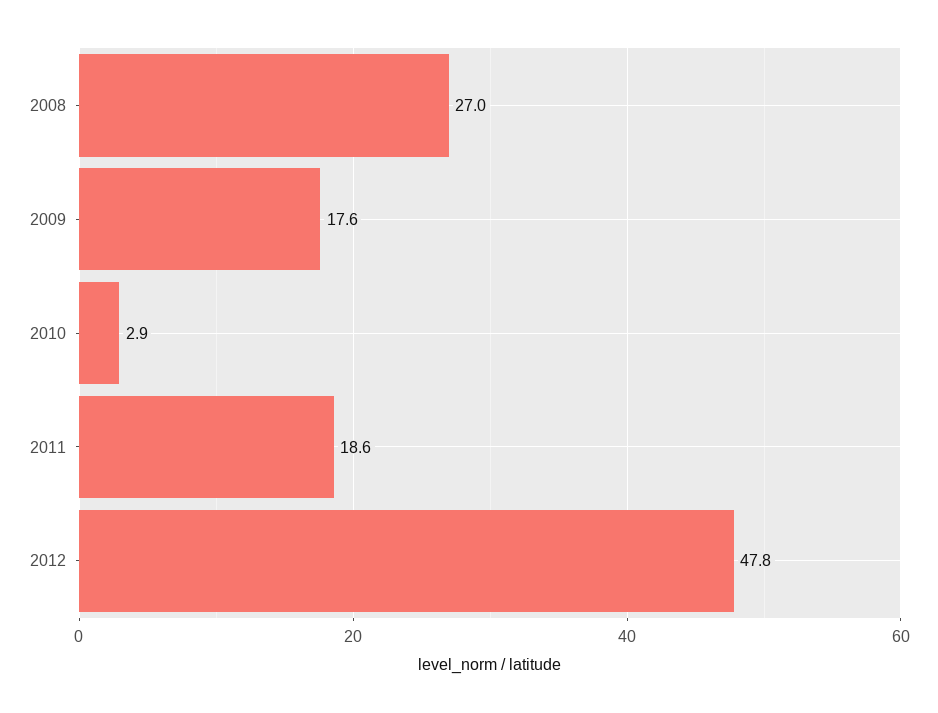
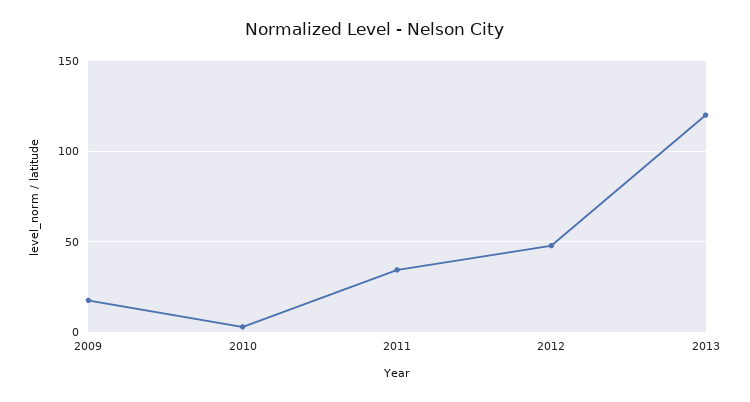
2008: 27 -> none
2011: 18.6 -> 35
2013: none -> 120

